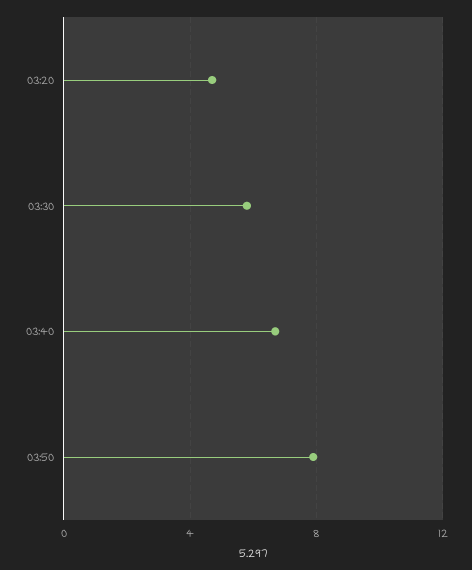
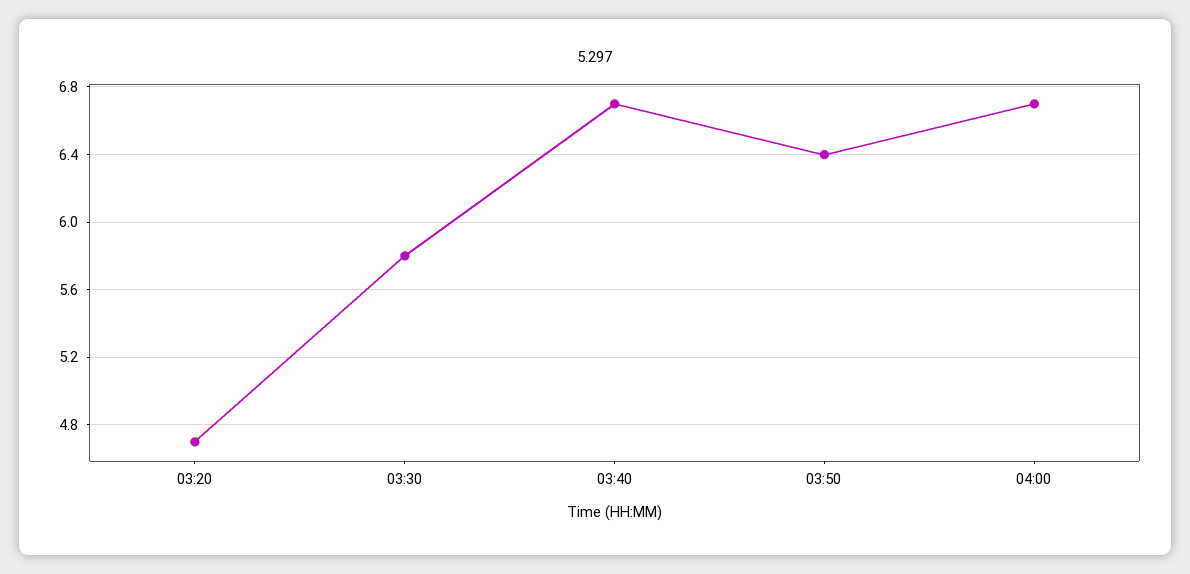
03:50: 8 -> 6.4
04:00: none -> 6.7

